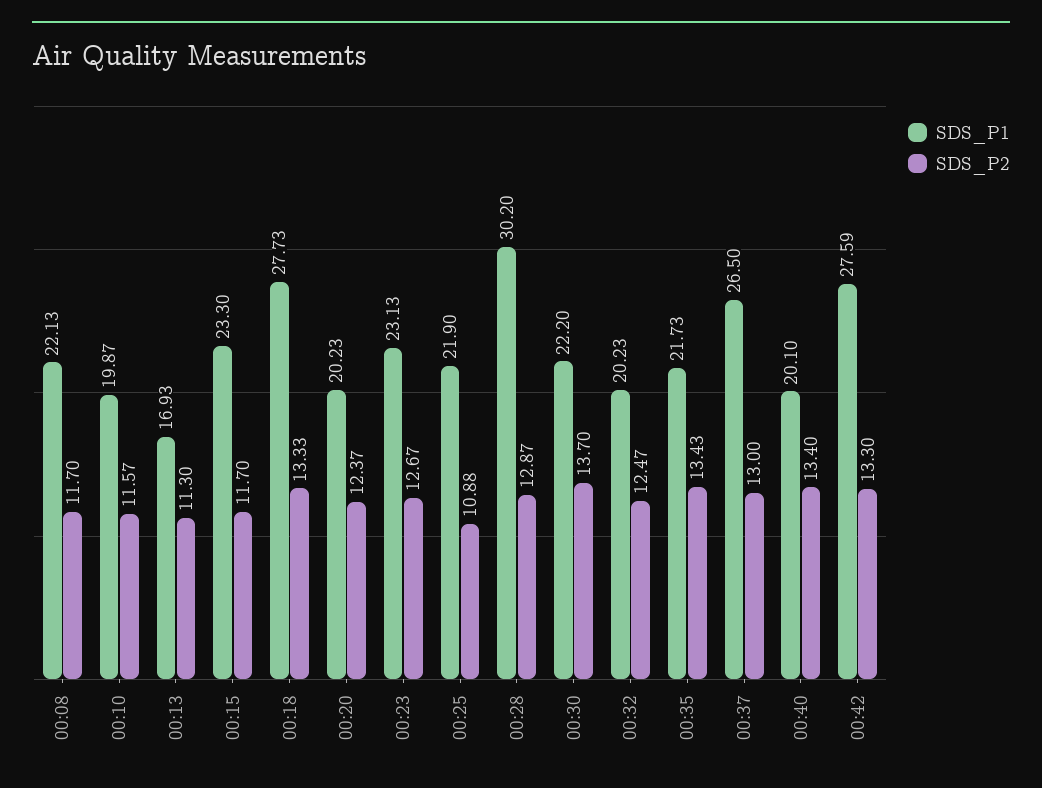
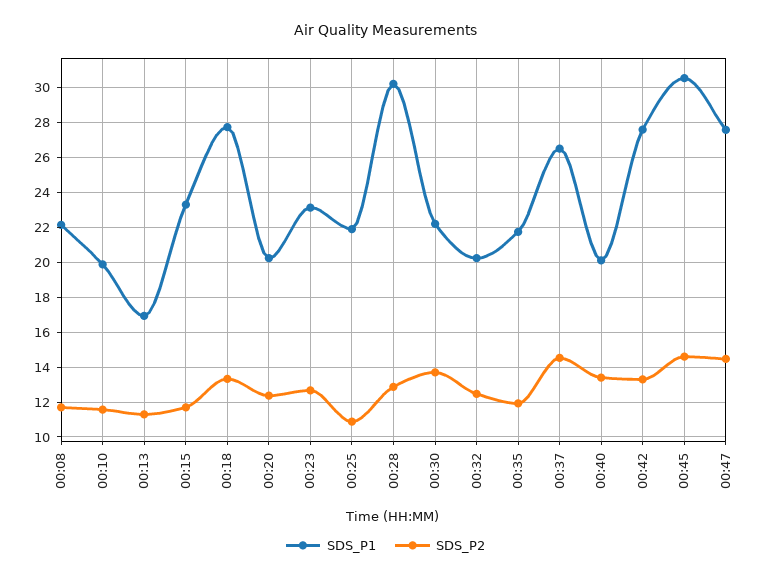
SDS_P2, 00:35: 13.43 -> 12
SDS_P2, 00:37: 13 -> 14.5
SDS_P1, 00:45: none -> 30.5
SDS_P2, 00:45: none -> 14.5
SDS_P1, 00:47: none -> 27.5
SDS_P2, 00:47: none -> 14.5

